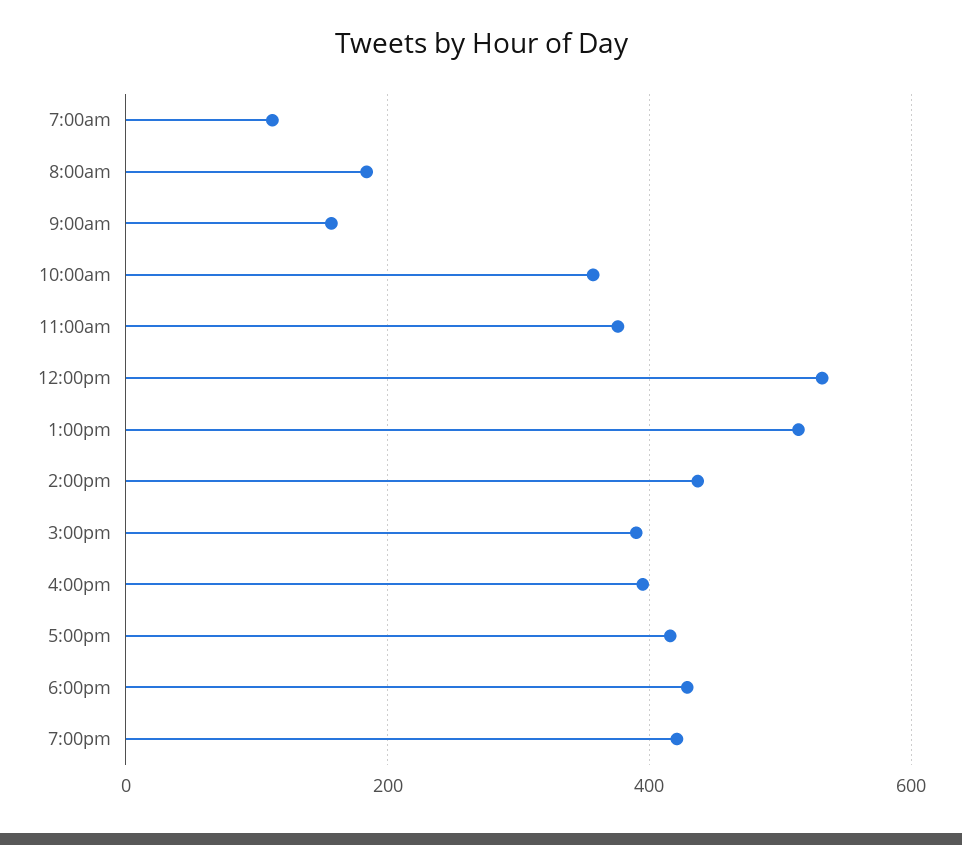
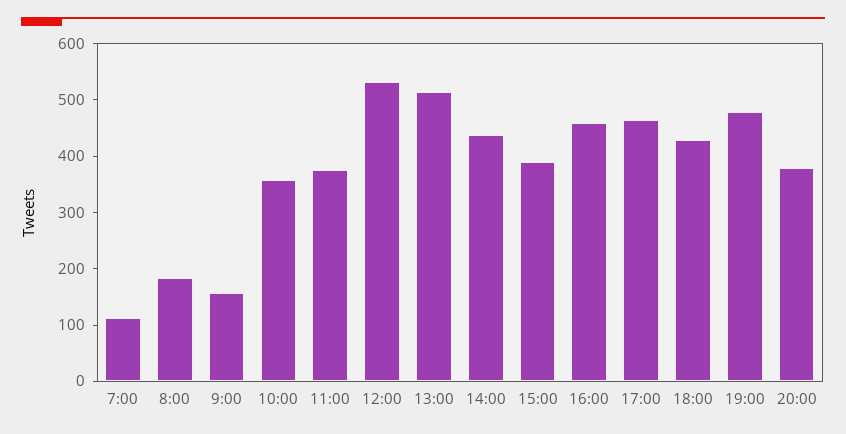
4:00pm: 400 -> 460
5:00pm: 420 -> 460
7:00pm: 420 -> 480
20:00: none -> 380

